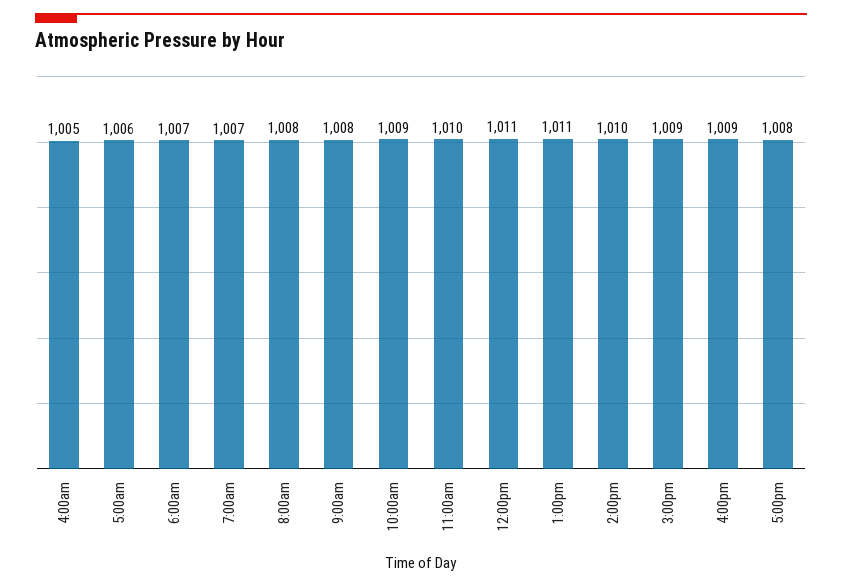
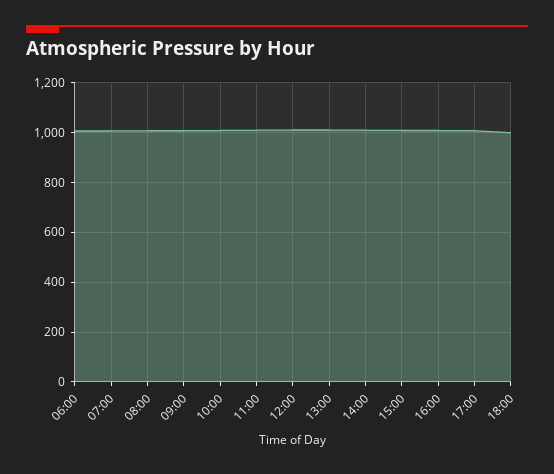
4:00am: 1005 -> none
5:00am: 1006 -> none
18:00: none -> 1000

